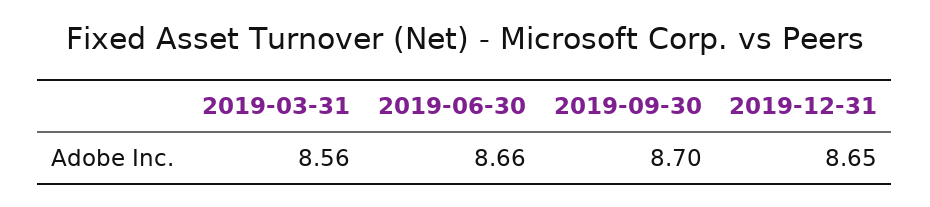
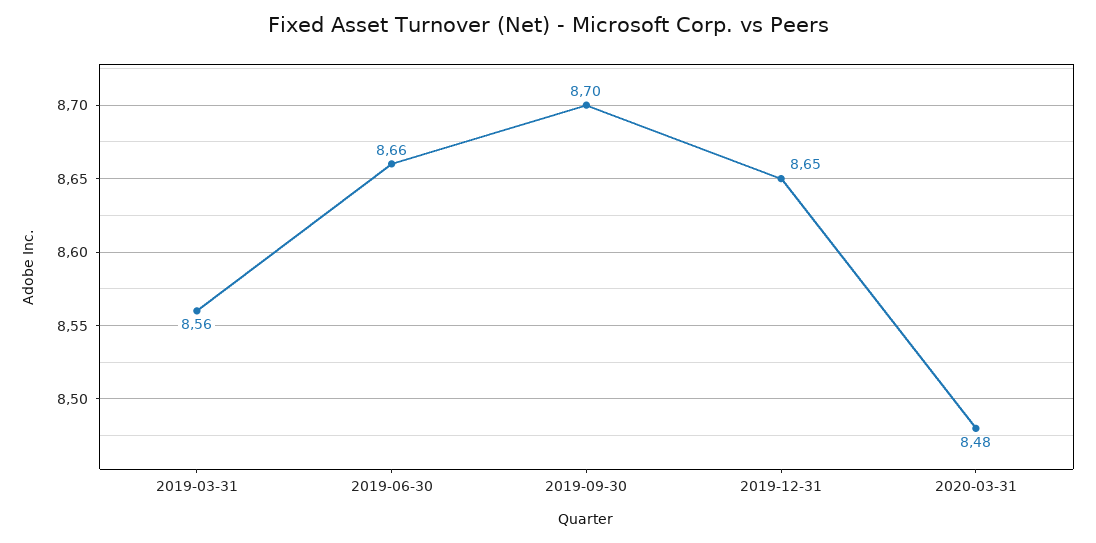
2020-03-31: none -> 8.48

